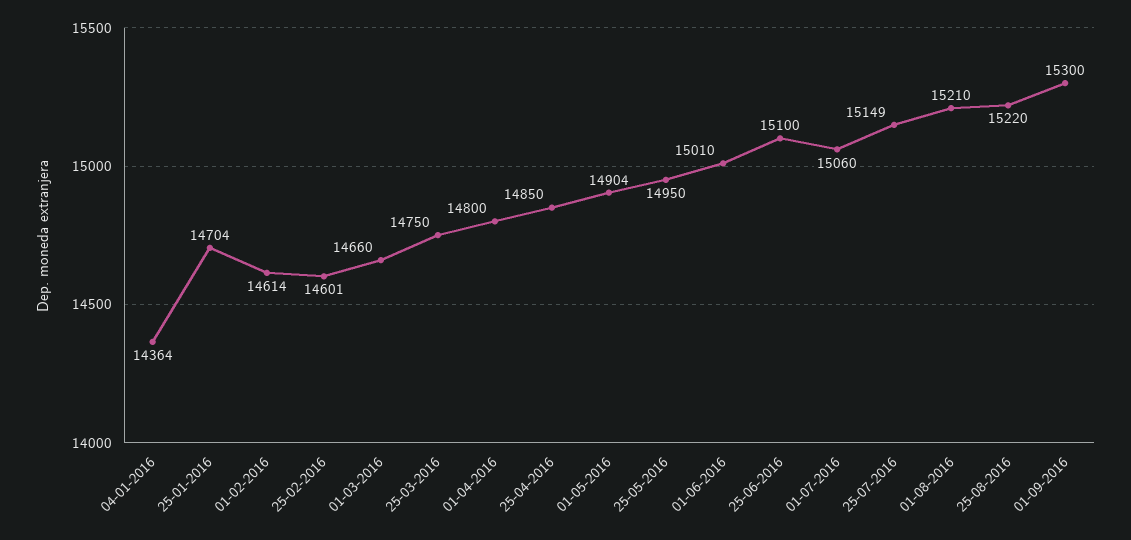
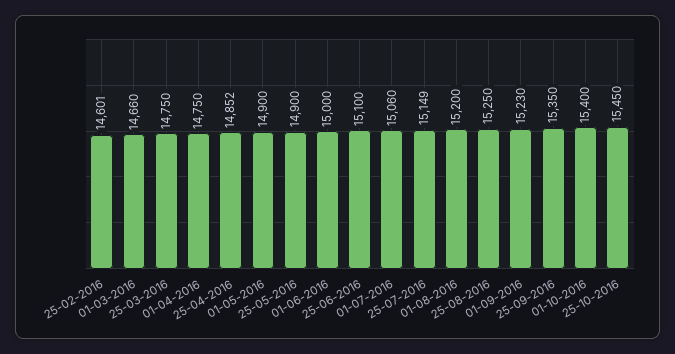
04-01-2016: 14364 -> none
25-01-2016: 14704 -> none
01-02-2016: 14614 -> none
01-04-2016: 14800 -> 14750
25-04-2016: 14850 -> 14852
01-05-2016: 14904 -> 14900
25-05-2016: 14950 -> 14900
01-06-2016: 15010 -> 15000
01-08-2016: 15210 -> 15200
25-08-2016: 15220 -> 15250
01-09-2016: 15300 -> 15230
25-09-2016: none -> 15350
01-10-2016: none -> 15400
25-10-2016: none -> 15450

